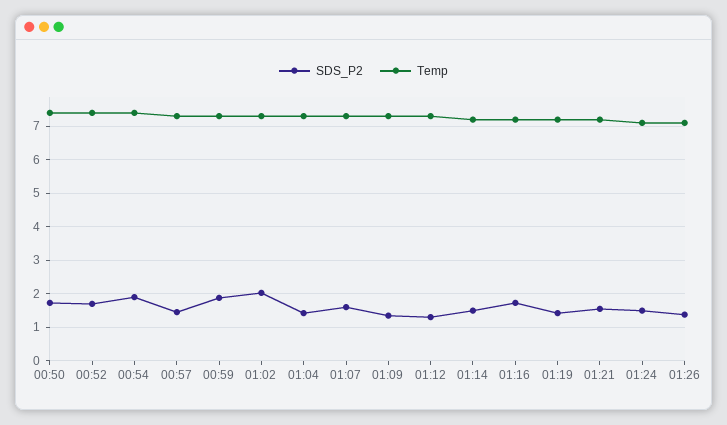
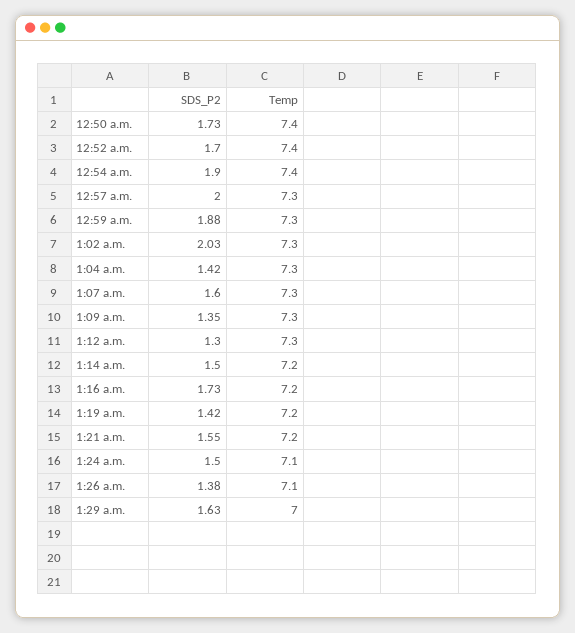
SDS_P2, 00:57: 1.4 -> 2
SDS_P2, 1:29 a.m.: none -> 1.63
Temp, 1:29 a.m.: none -> 7

